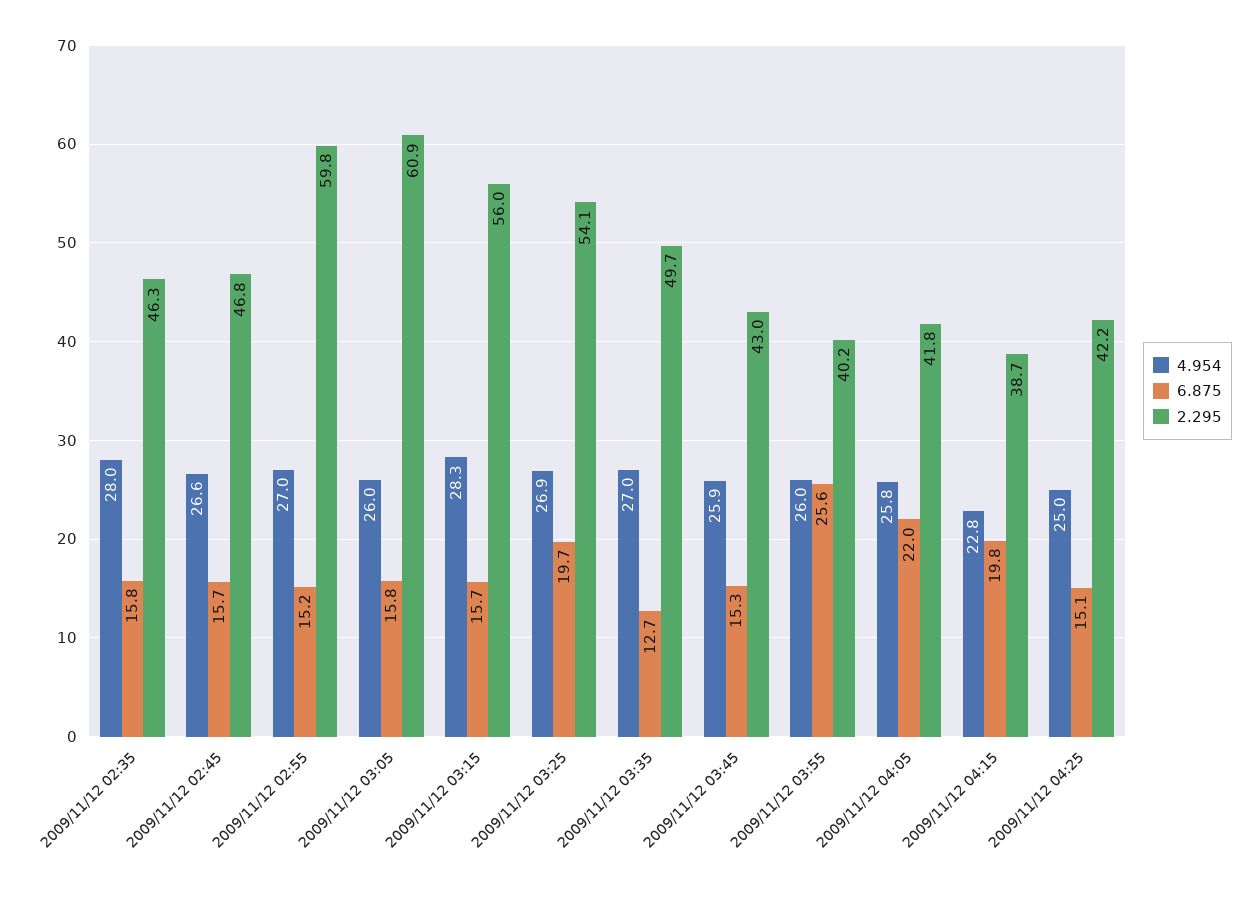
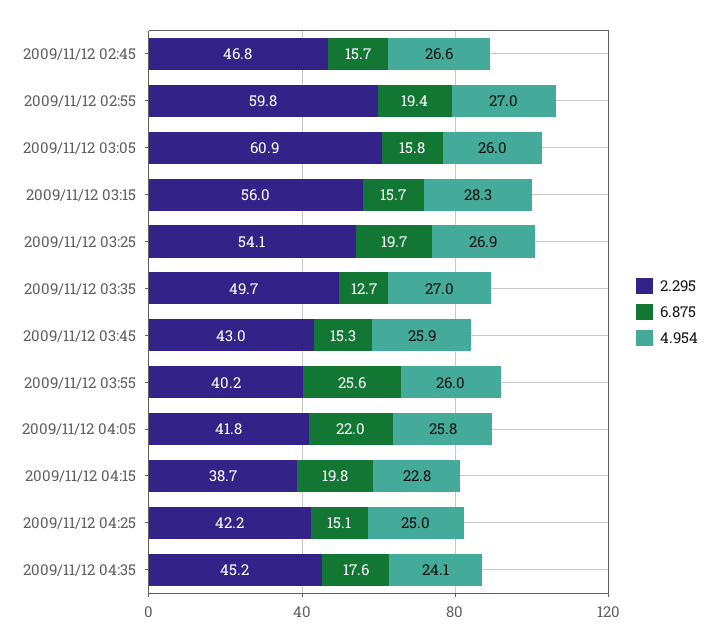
4.954, 2009/11/12 02:35: 28 -> none
6.875, 2009/11/12 02:35: 15.8 -> none
2.295, 2009/11/12 02:35: 46.3 -> none
6.875, 2009/11/12 02:55: 15.2 -> 19.4
2.295, 2009/11/12 04:35: none -> 45.2
6.875, 2009/11/12 04:35: none -> 17.6
4.954, 2009/11/12 04:35: none -> 24.1

